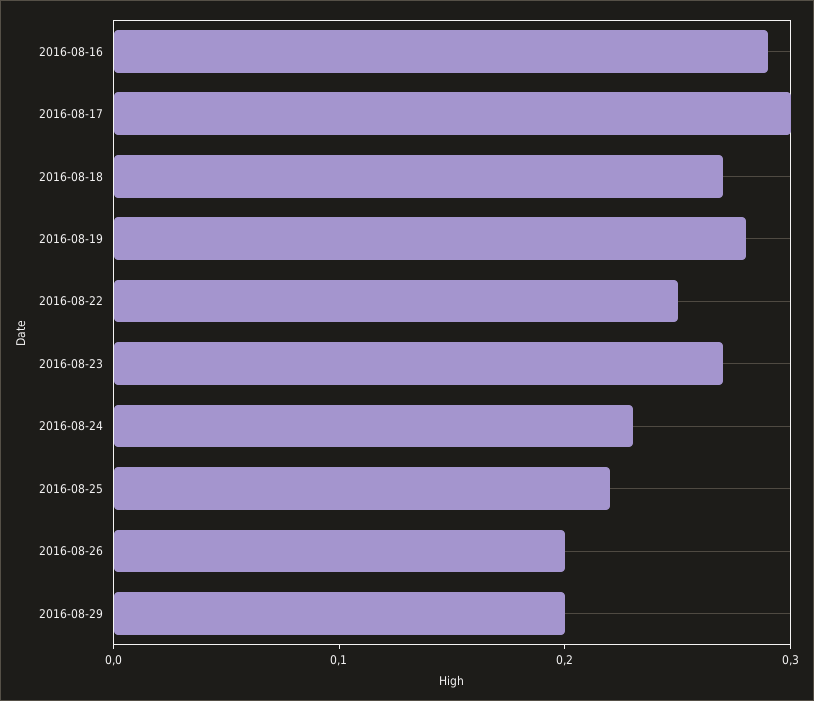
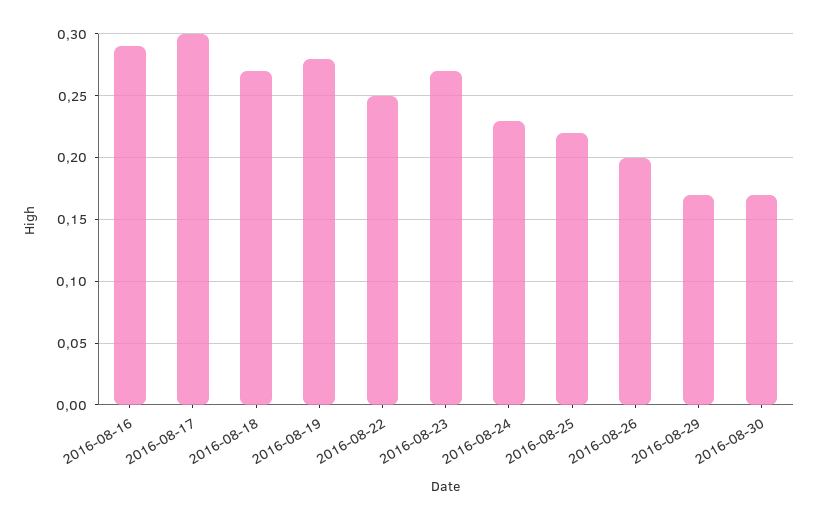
2016-08-29: 0.2 -> 0.17
2016-08-30: none -> 0.17

